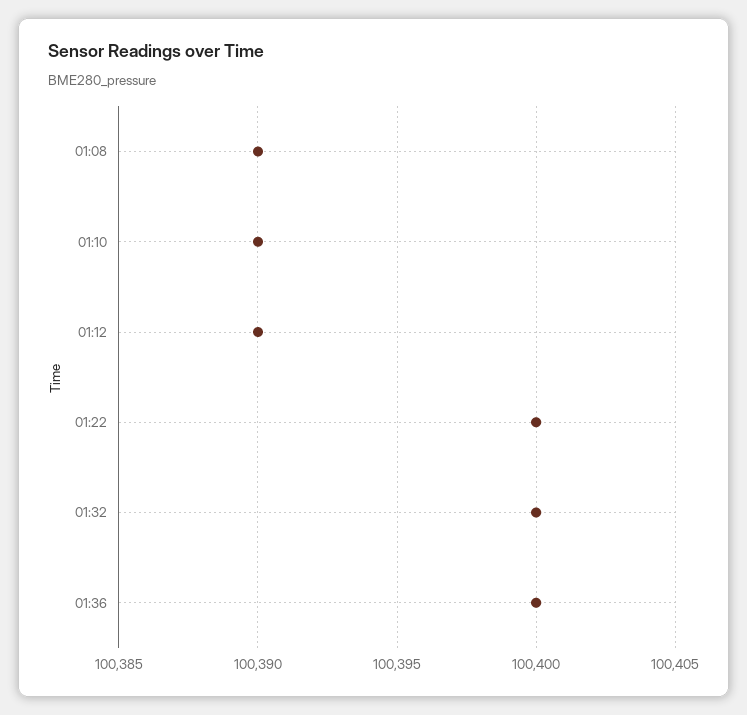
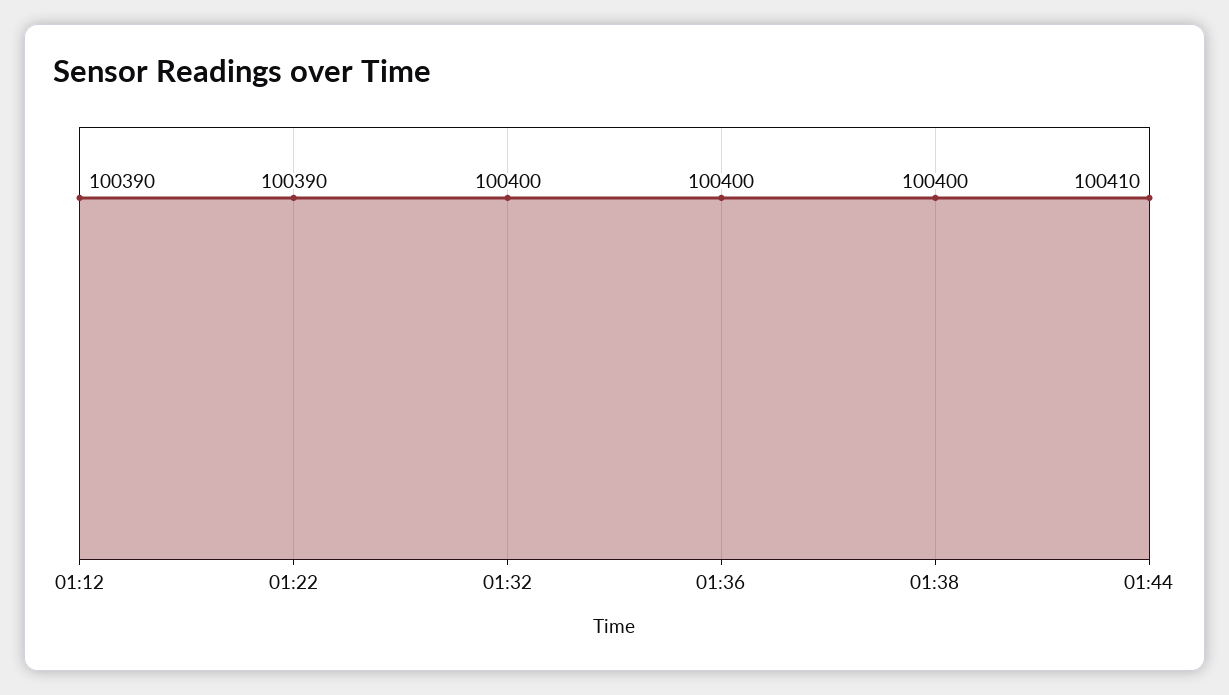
01:08: 100390 -> none
01:10: 100390 -> none
01:22: 100400 -> 100390
01:38: none -> 100400
01:44: none -> 100410

